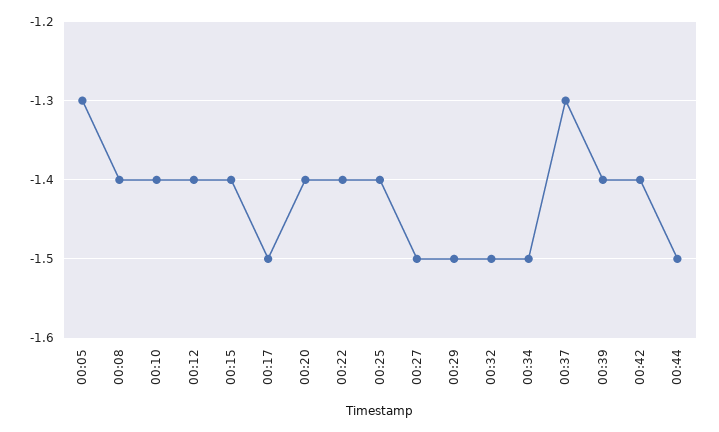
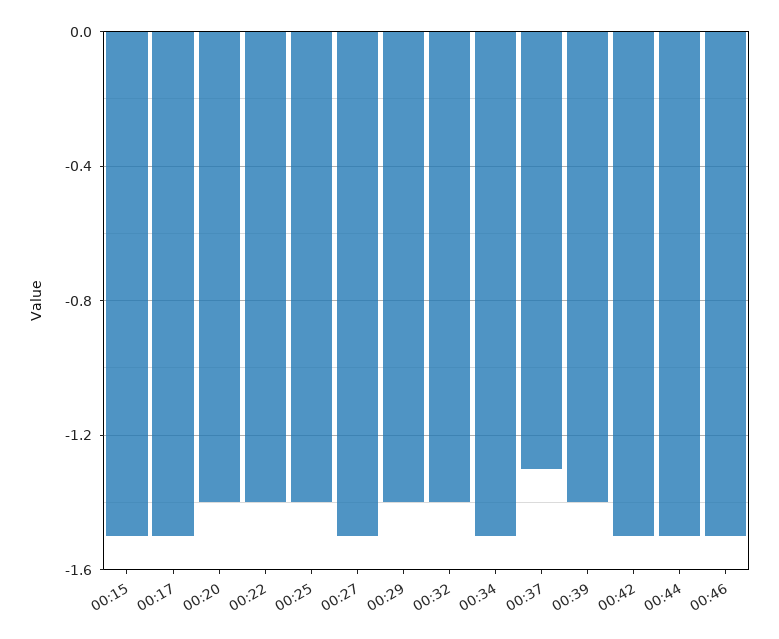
00:05: -1.3 -> none
00:08: -1.4 -> none
00:10: -1.4 -> none
00:12: -1.4 -> none
00:15: -1.4 -> -1.5
00:29: -1.5 -> -1.4
00:32: -1.5 -> -1.4
00:42: -1.4 -> -1.5
00:46: none -> -1.5

